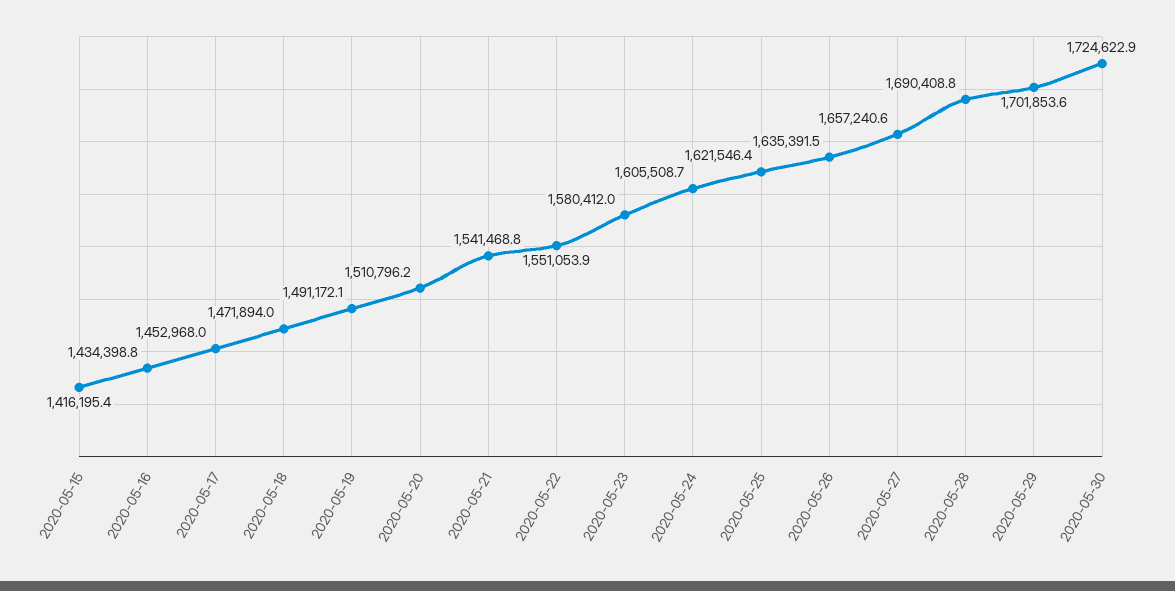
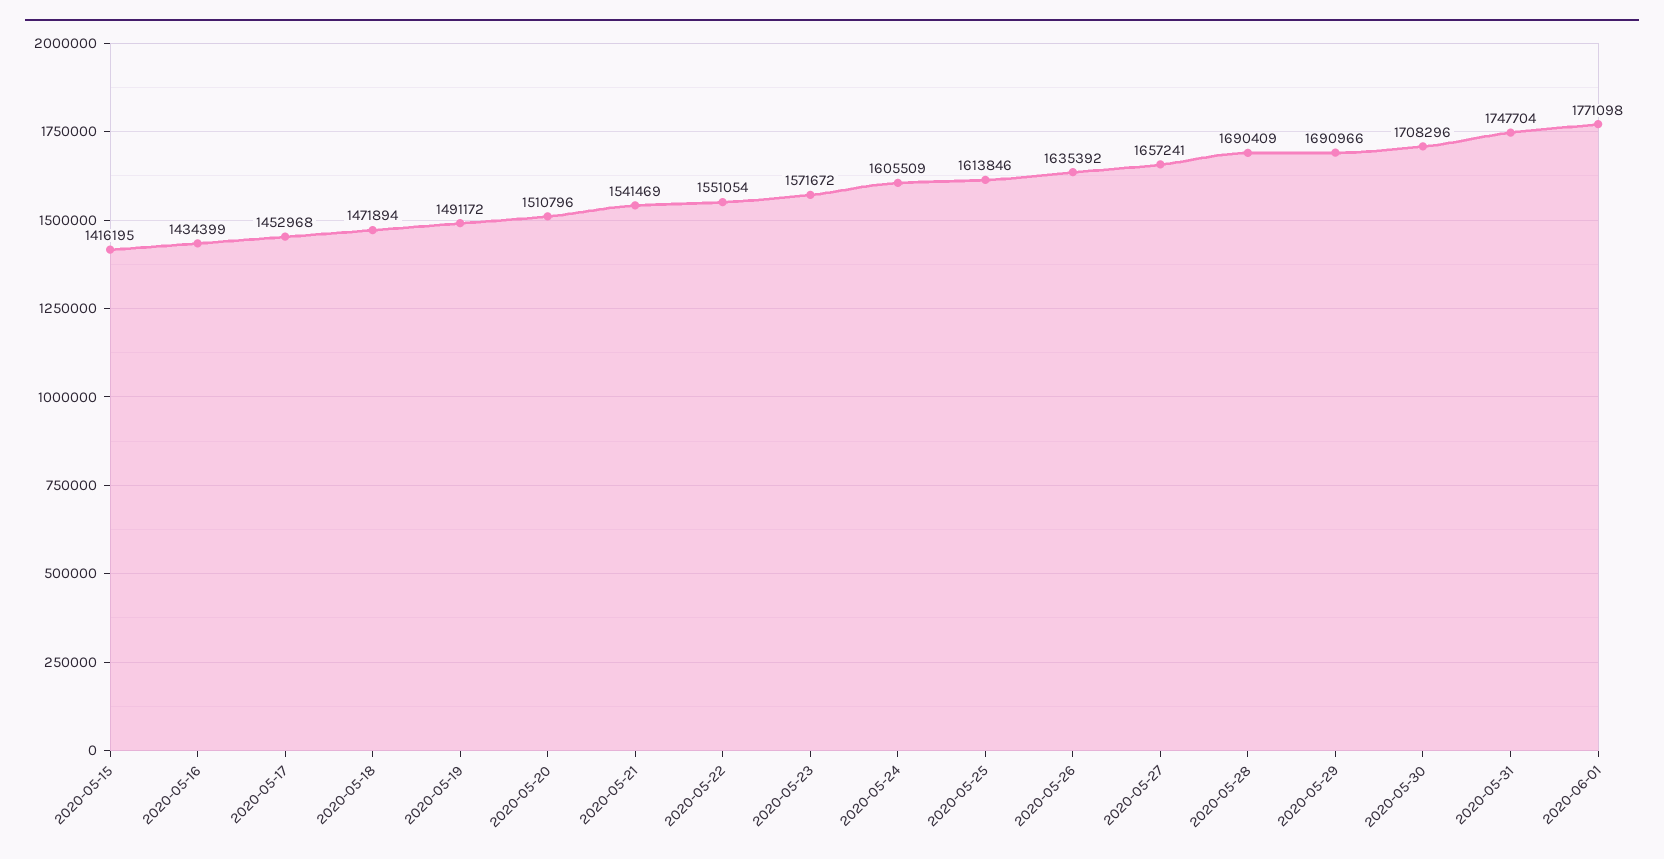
2020-05-23: 1580412 -> 1571672
2020-05-25: 1621546.4 -> 1613846
2020-05-29: 1701853.6 -> 1690966
2020-05-30: 1724622.9 -> 1708296
2020-05-31: none -> 1747704
2020-06-01: none -> 1771098

